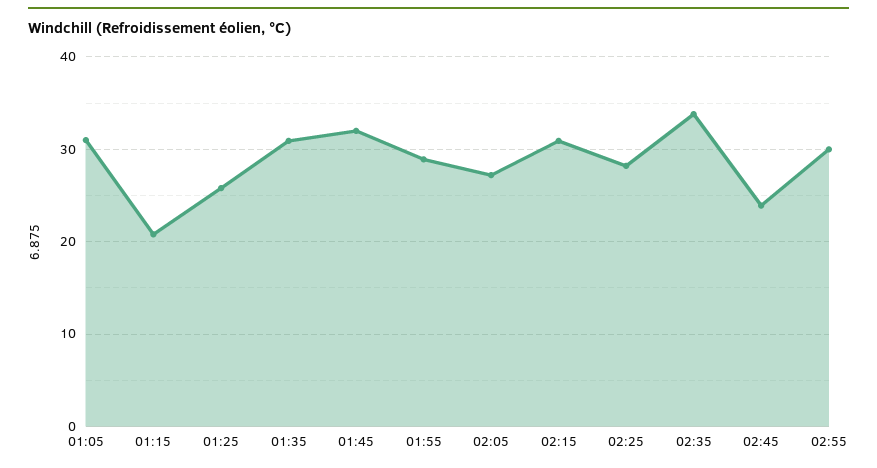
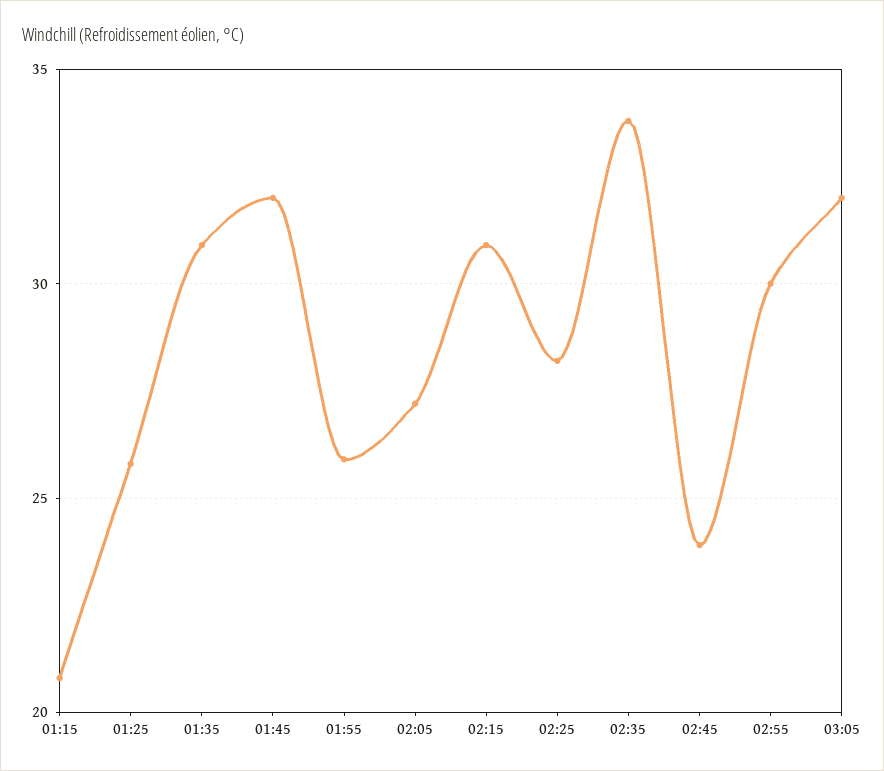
01:05: 31 -> none
01:55: 29 -> 26
03:05: none -> 32

